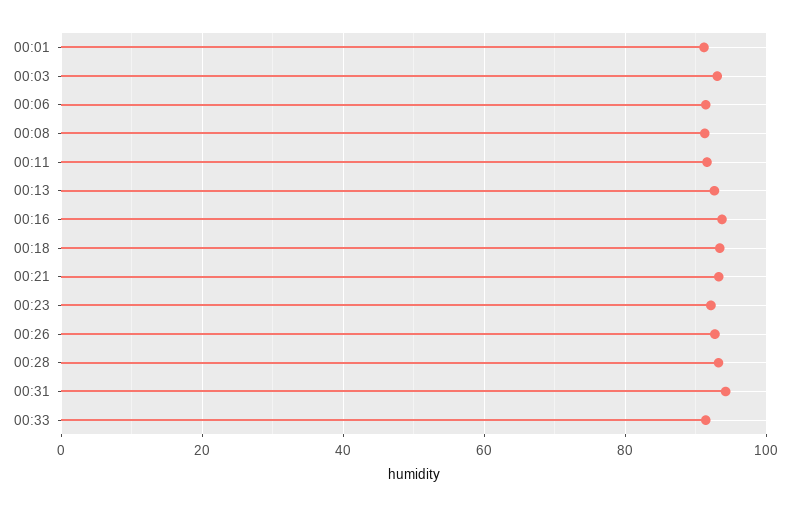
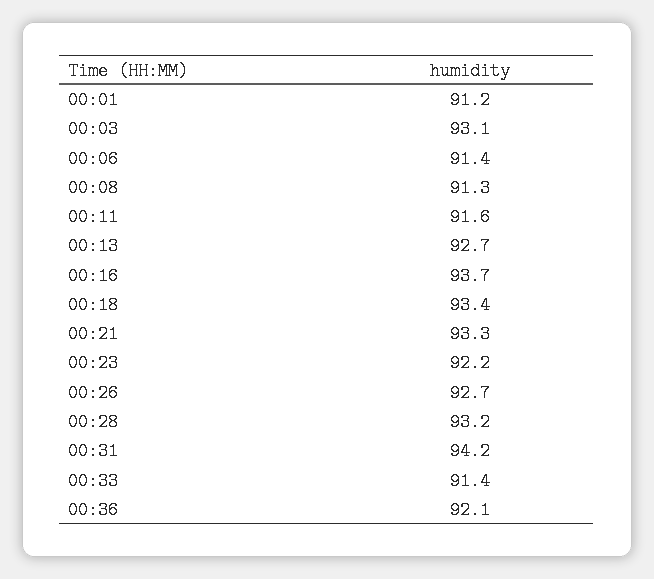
00:36: none -> 92.1

